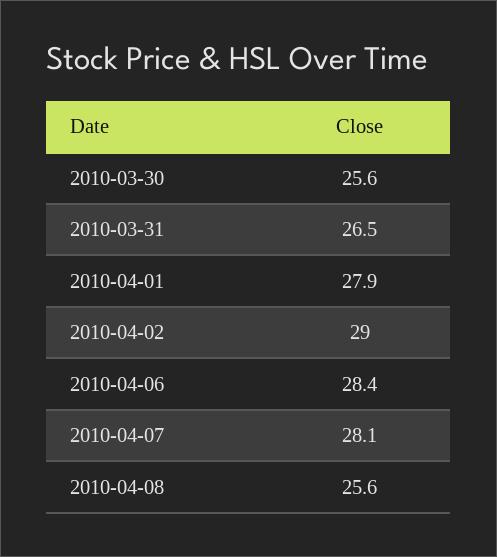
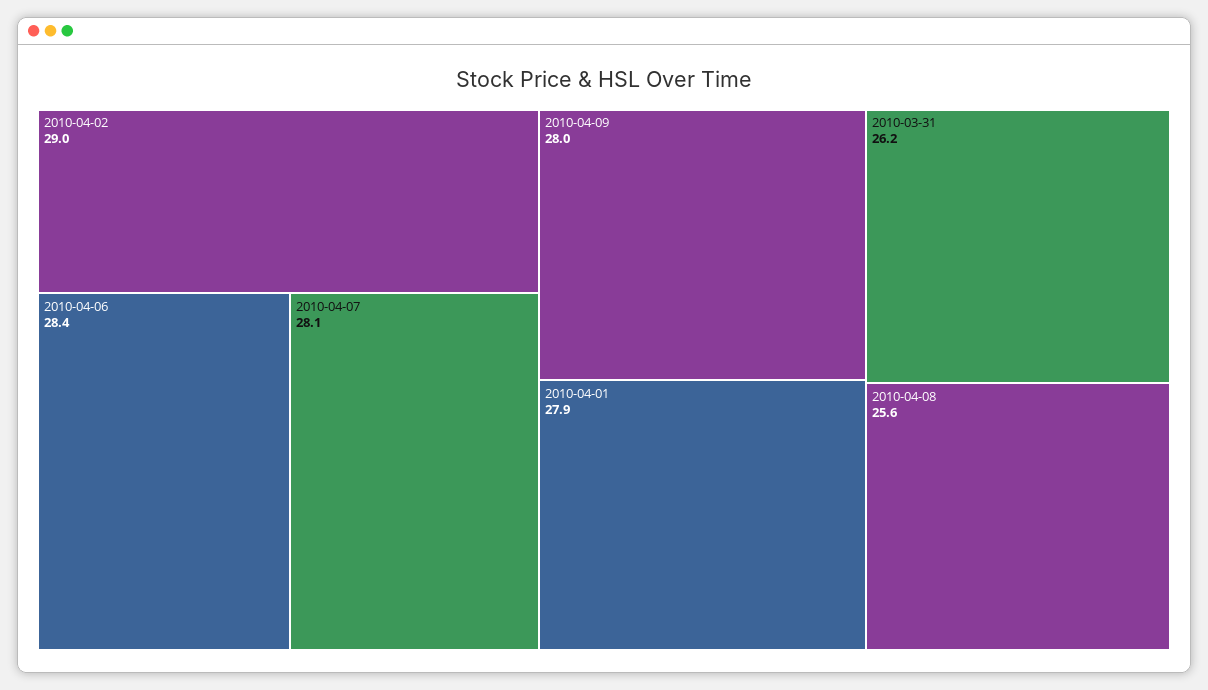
2010-03-30: 25.6 -> none
2010-03-31: 26.5 -> 26.2
2010-04-09: none -> 28

